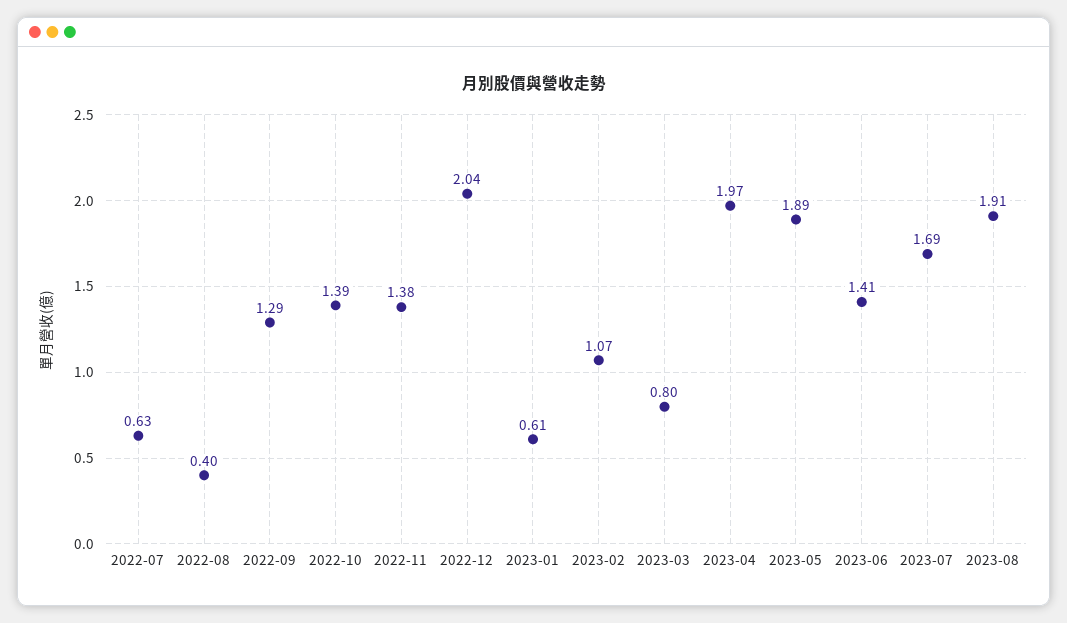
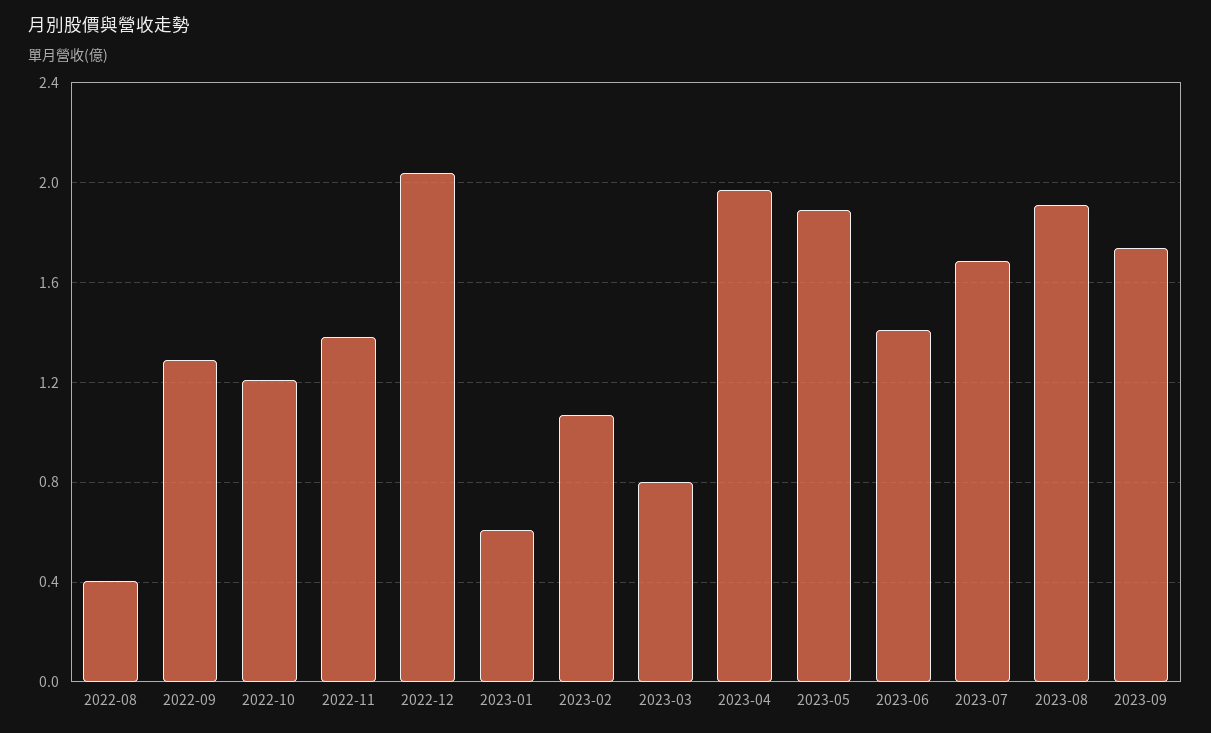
2022-07: 0.63 -> none
2022-10: 1.39 -> 1.2
2023-09: none -> 1.75

